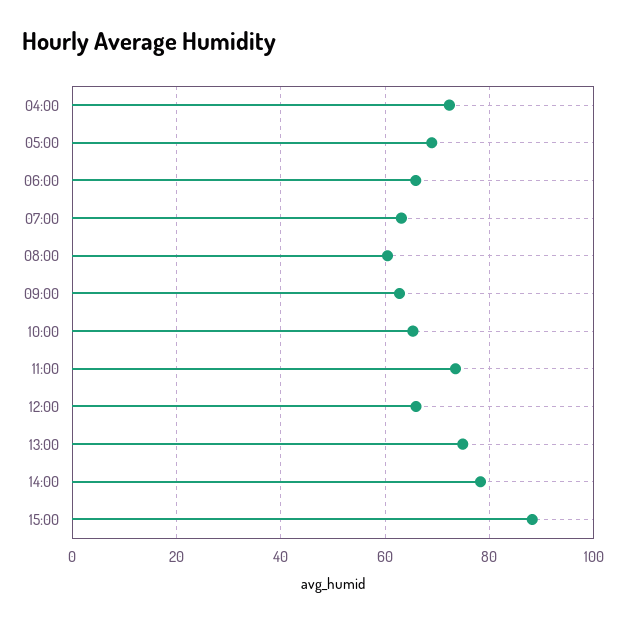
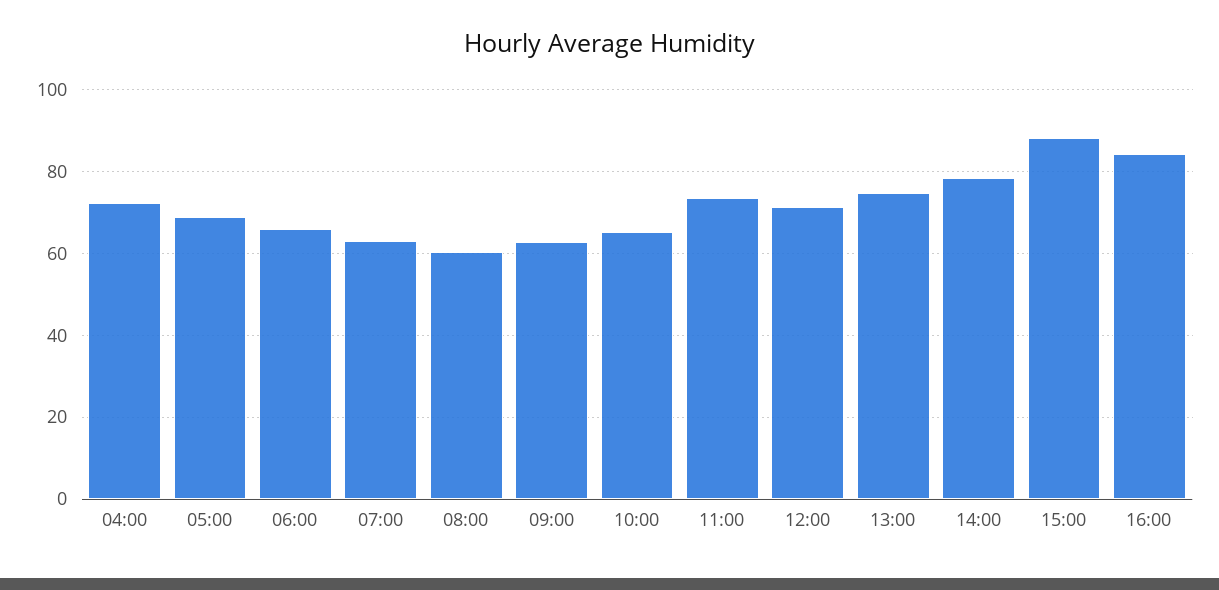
12:00: 66 -> 72
16:00: none -> 84

